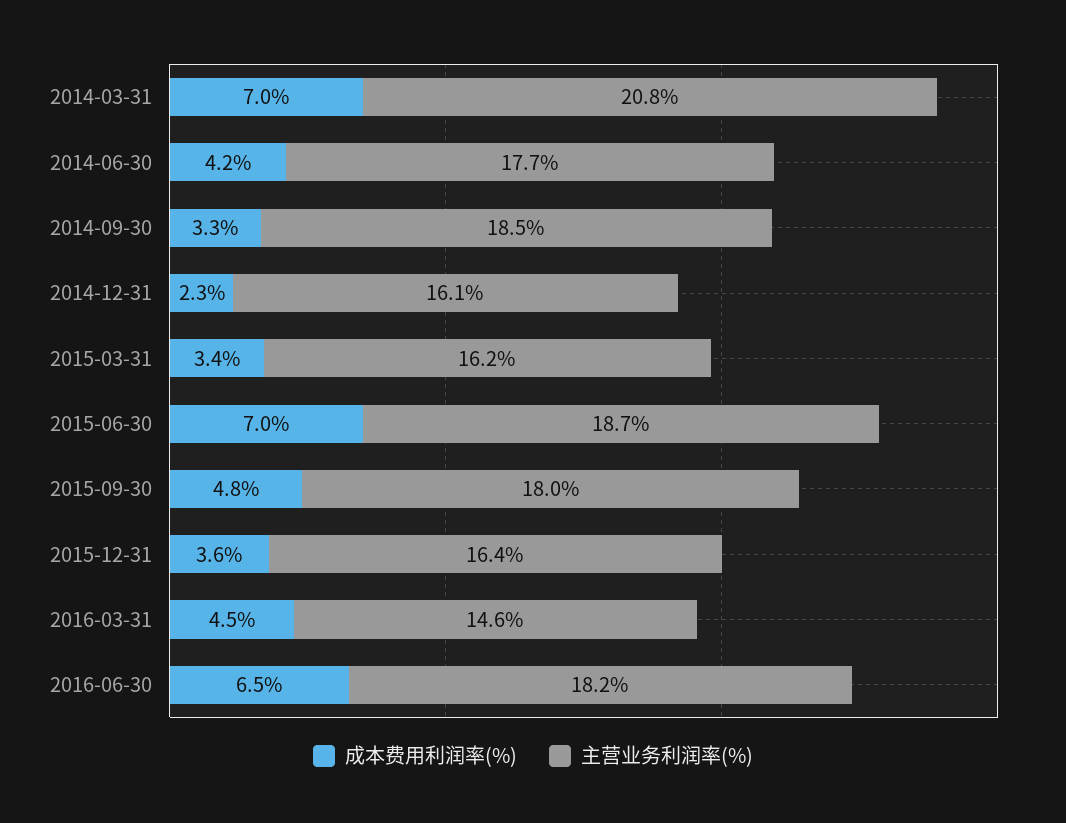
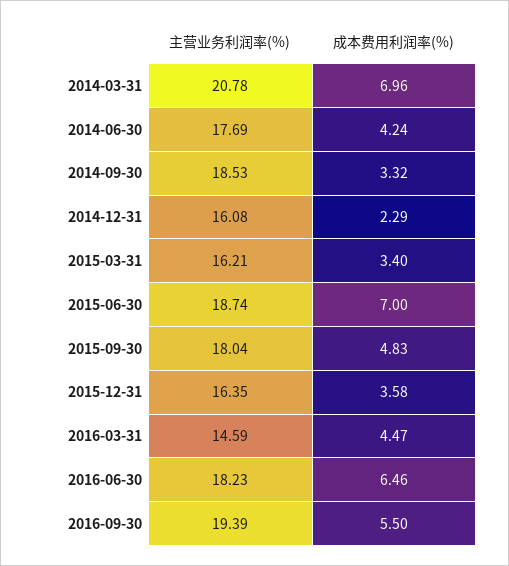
主营业务利润率(%), 2016-09-30: none -> 19.39
成本费用利润率(%), 2016-09-30: none -> 5.5

